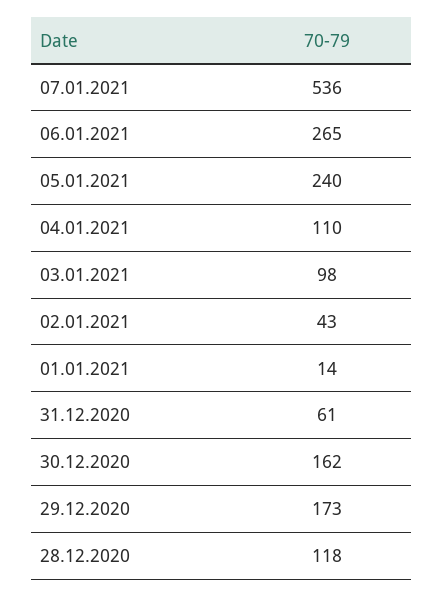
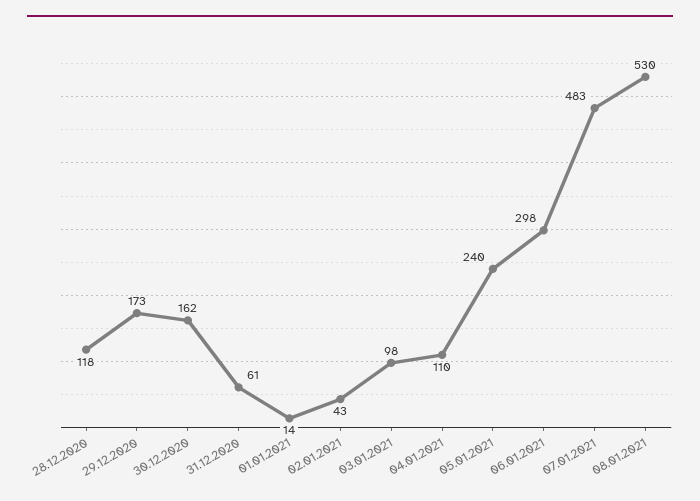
07.01.2021: 536 -> 483
06.01.2021: 265 -> 298
08.01.2021: none -> 530

